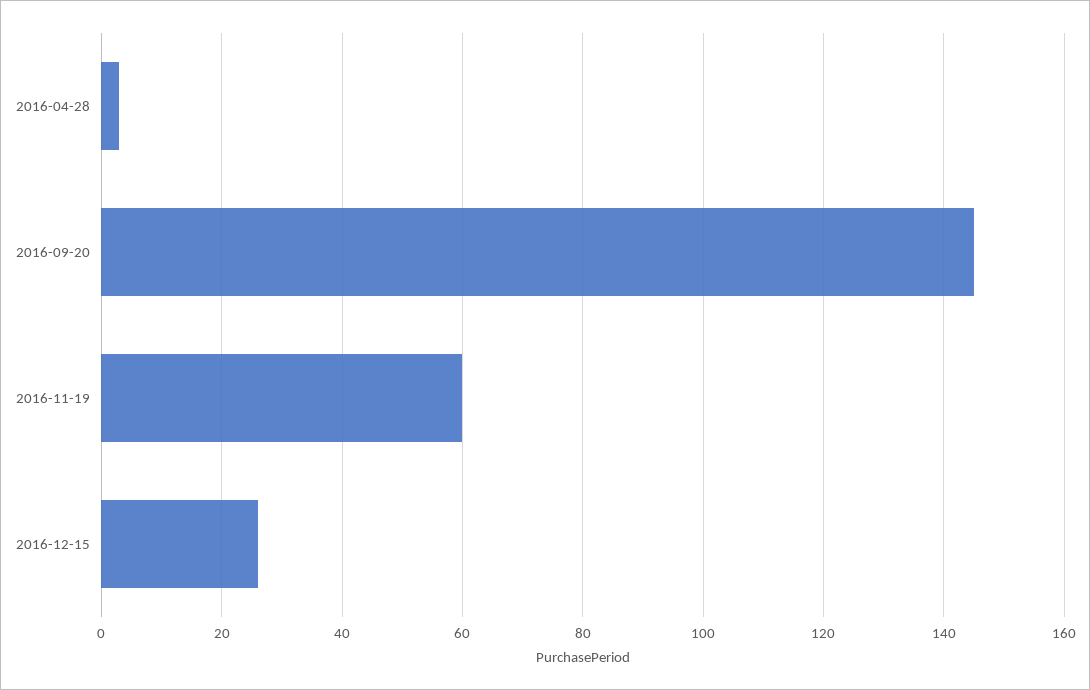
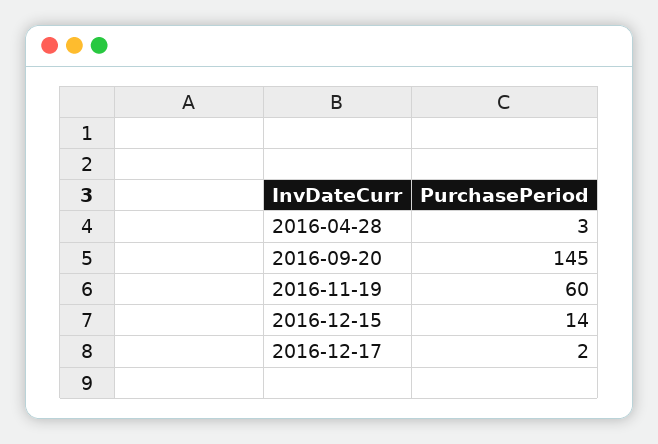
2016-12-15: 25 -> 14
2016-12-17: none -> 2

